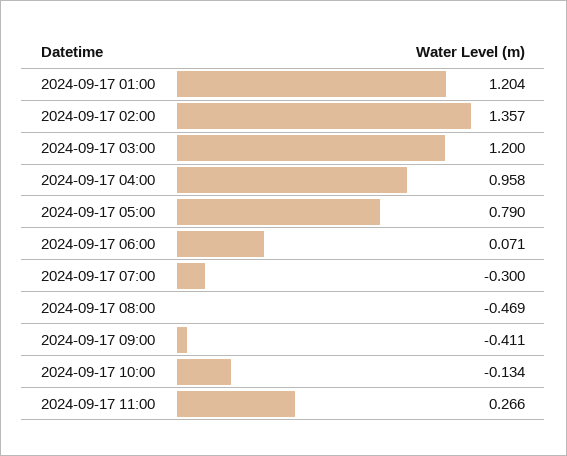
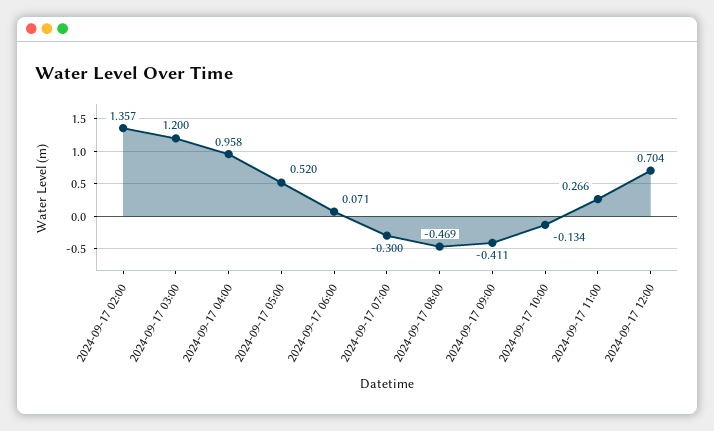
2024-09-17 01:00: 1.204 -> none
2024-09-17 05:00: 0.79 -> 0.52
2024-09-17 12:00: none -> 0.704

